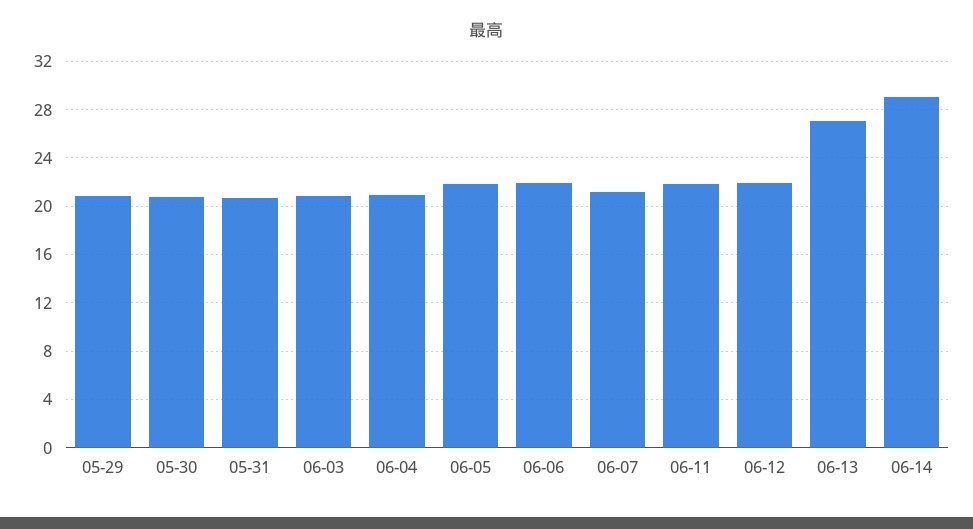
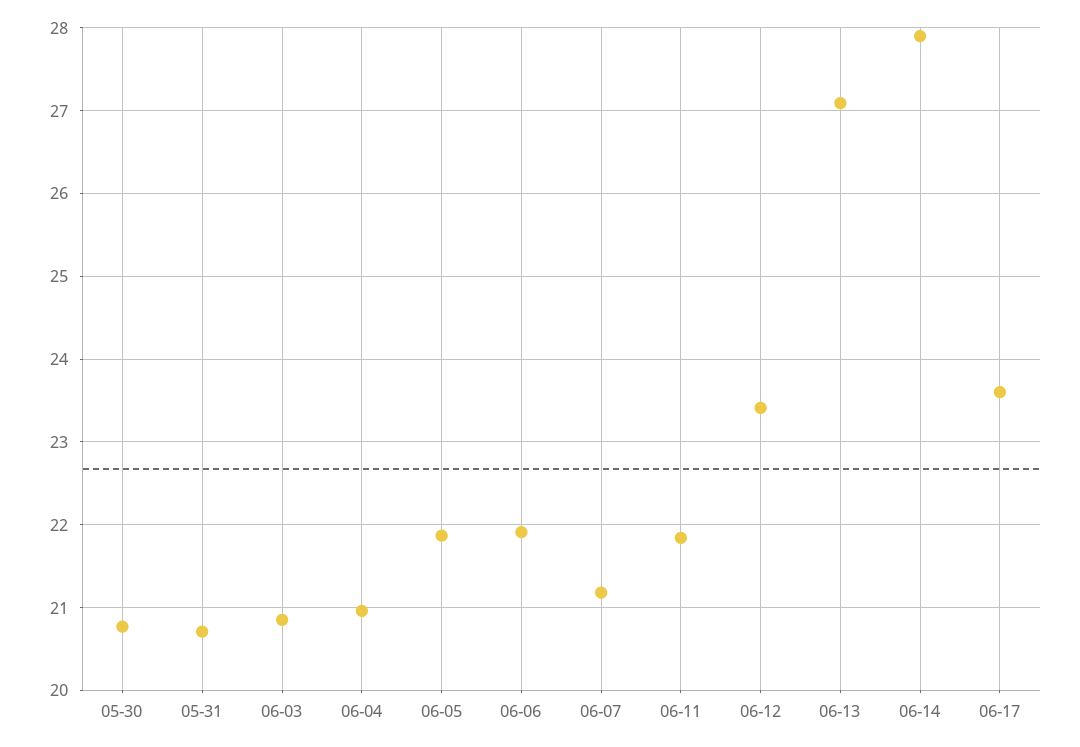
05-29: 21 -> none
06-12: 22 -> 23.4
06-14: 29 -> 27.9
06-17: none -> 23.6

